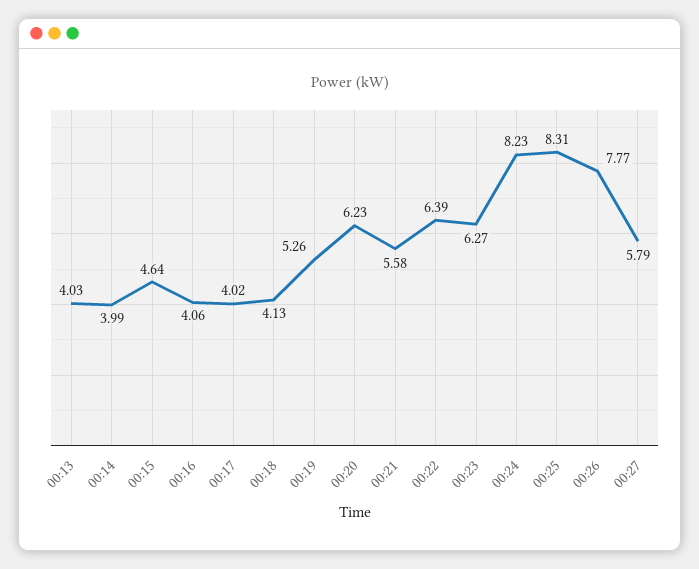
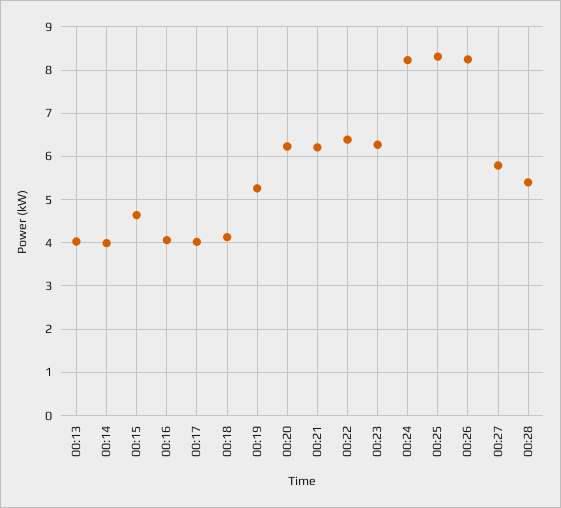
00:21: 5.58 -> 6.2
00:26: 7.77 -> 8.2
00:28: none -> 5.4

